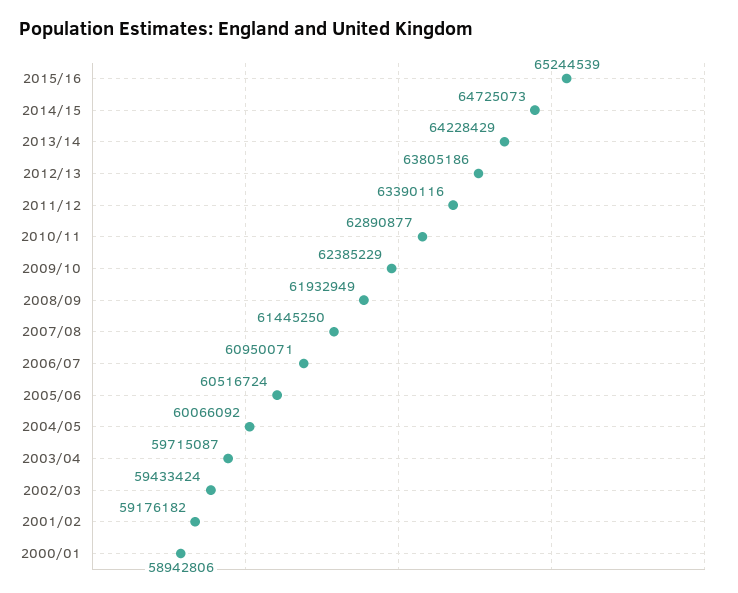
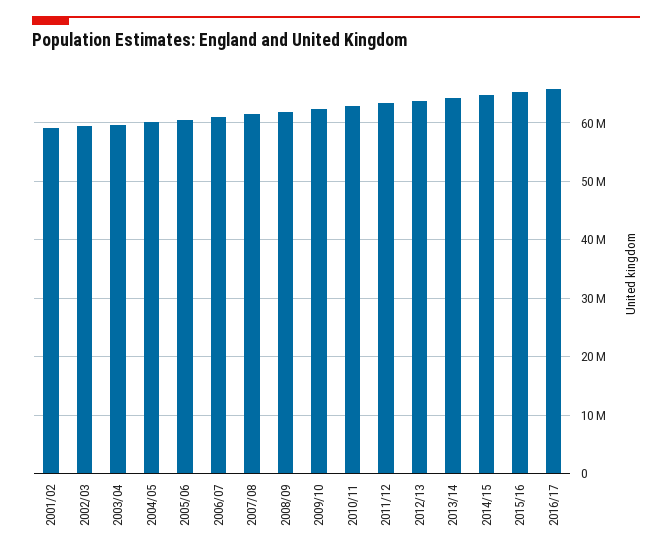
2000/01: 58942806 -> none
2016/17: none -> 66000000

